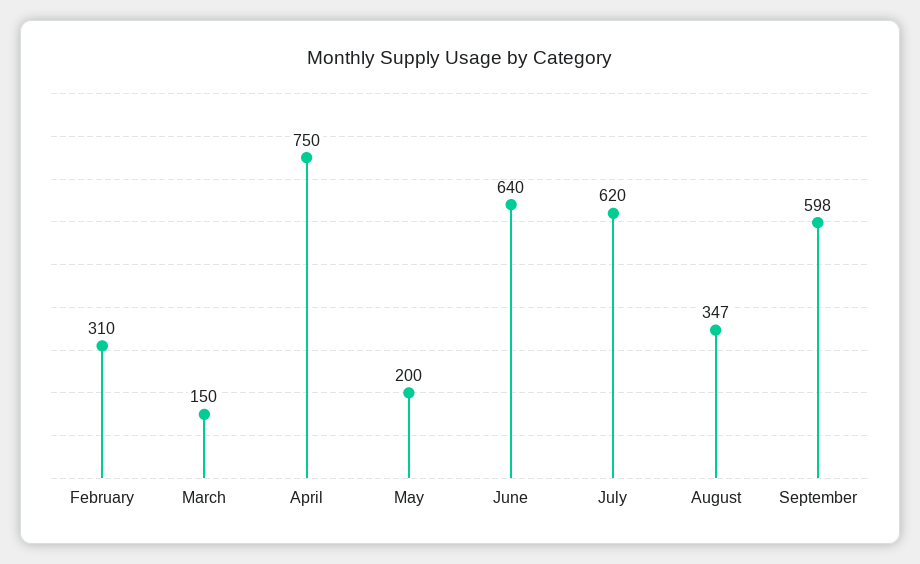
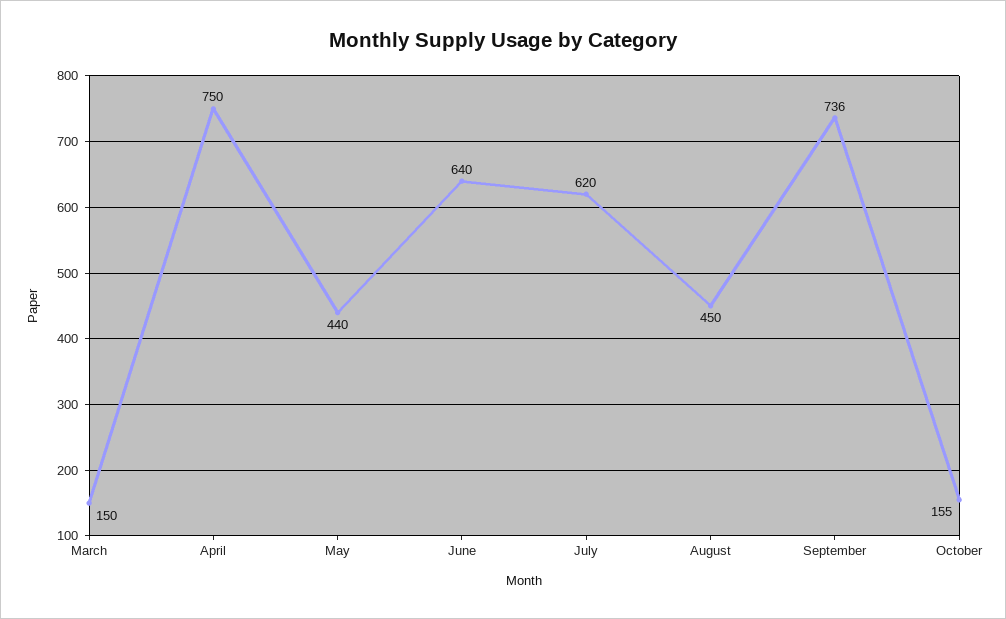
February: 310 -> none
May: 200 -> 440
August: 347 -> 450
September: 598 -> 736
October: none -> 155

